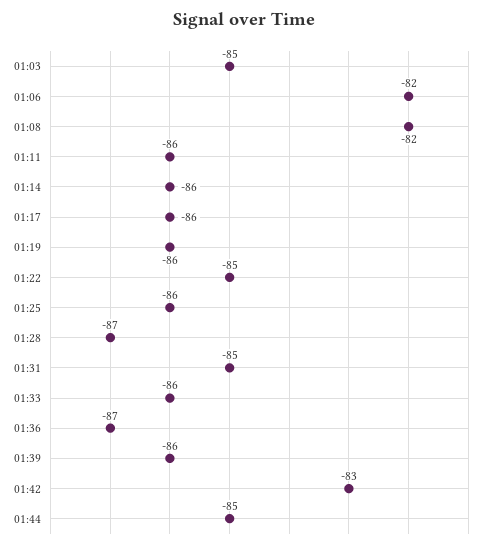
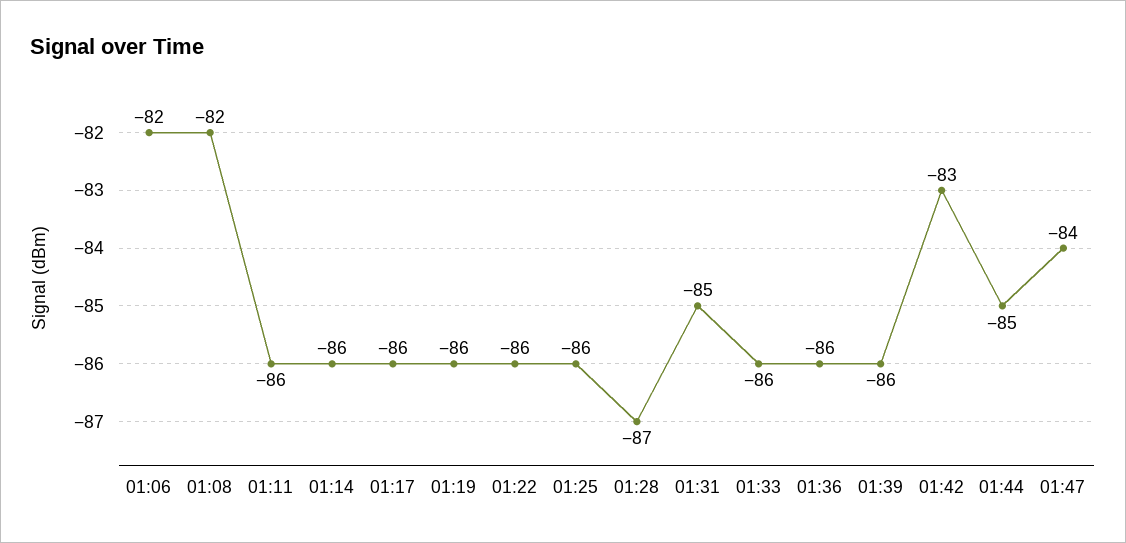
01:03: -85 -> none
01:22: -85 -> -86
01:36: -87 -> -86
01:47: none -> -84

